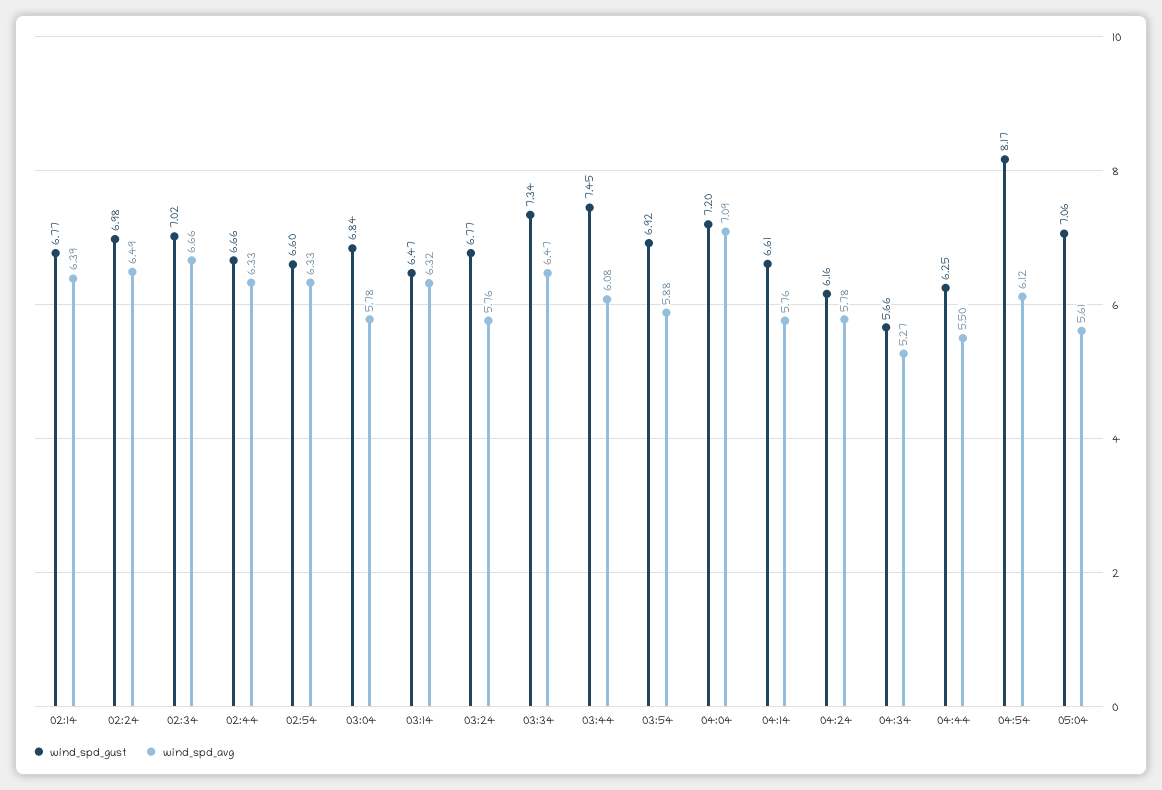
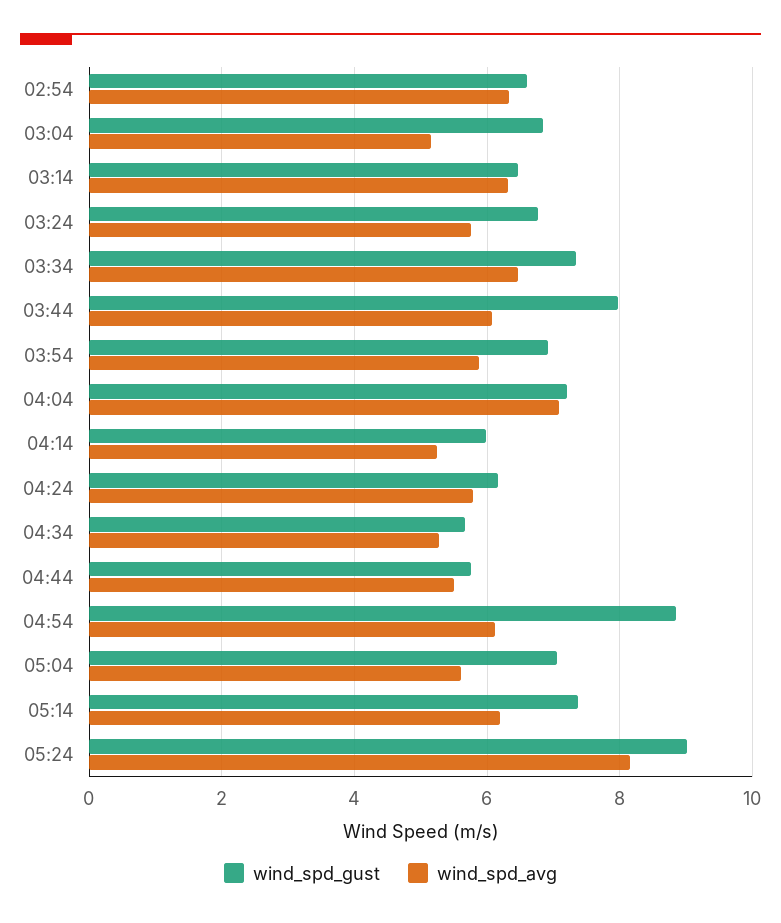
wind_spd_gust, 02:14: 6.77 -> none
wind_spd_avg, 02:14: 6.39 -> none
wind_spd_gust, 02:24: 6.98 -> none
wind_spd_avg, 02:24: 6.49 -> none
wind_spd_gust, 02:34: 7.02 -> none
wind_spd_avg, 02:34: 6.66 -> none
wind_spd_gust, 02:44: 6.66 -> none
wind_spd_avg, 02:44: 6.33 -> none
wind_spd_avg, 03:04: 5.78 -> 5.2
wind_spd_gust, 03:44: 7.45 -> 8
wind_spd_gust, 04:14: 6.61 -> 6
wind_spd_avg, 04:14: 5.76 -> 5.2
wind_spd_gust, 04:44: 6.25 -> 5.8
wind_spd_gust, 04:54: 8.17 -> 8.8
wind_spd_gust, 05:14: none -> 7.4
wind_spd_avg, 05:14: none -> 6.2
wind_spd_gust, 05:24: none -> 9
wind_spd_avg, 05:24: none -> 8.2

